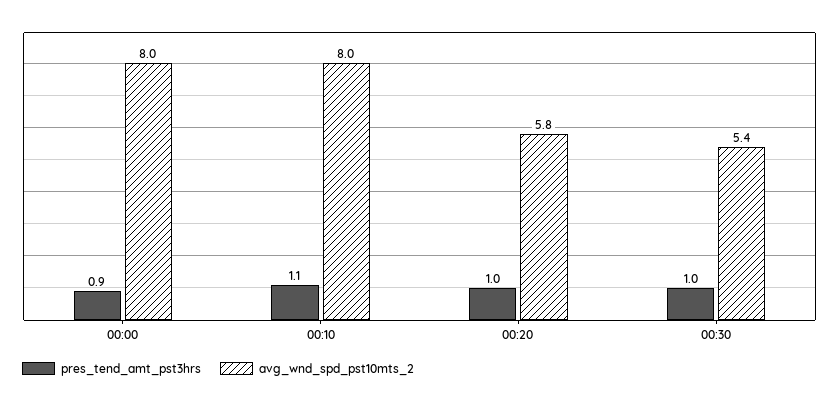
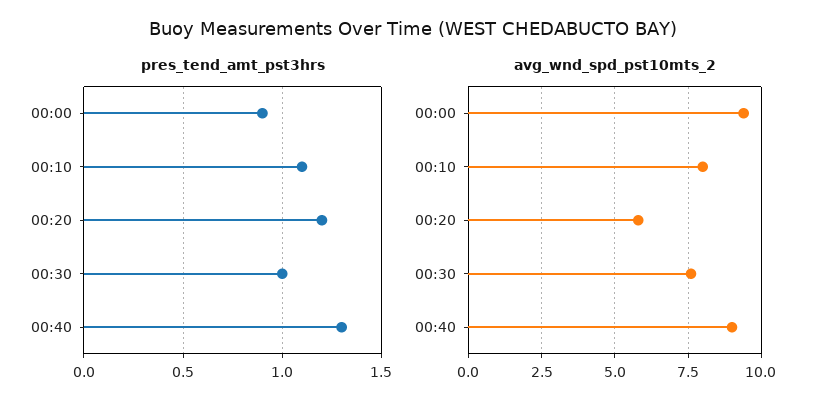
avg_wnd_spd_pst10mts_2, 00:00: 8 -> 9.5
pres_tend_amt_pst3hrs, 00:20: 1 -> 1.2
avg_wnd_spd_pst10mts_2, 00:30: 5.4 -> 7.5
pres_tend_amt_pst3hrs, 00:40: none -> 1.3
avg_wnd_spd_pst10mts_2, 00:40: none -> 9

